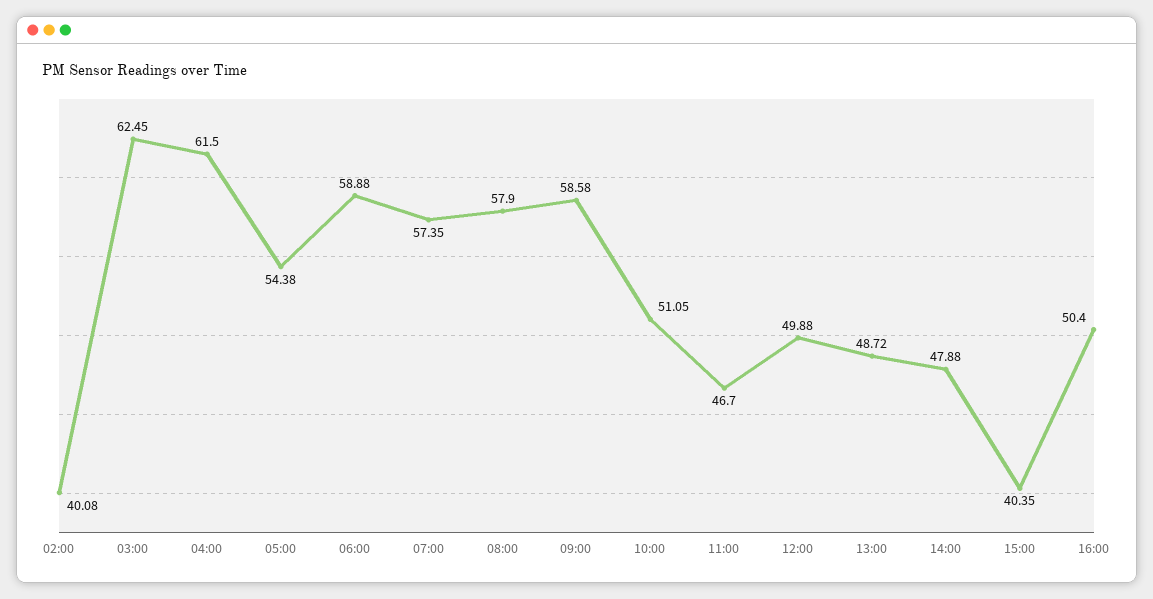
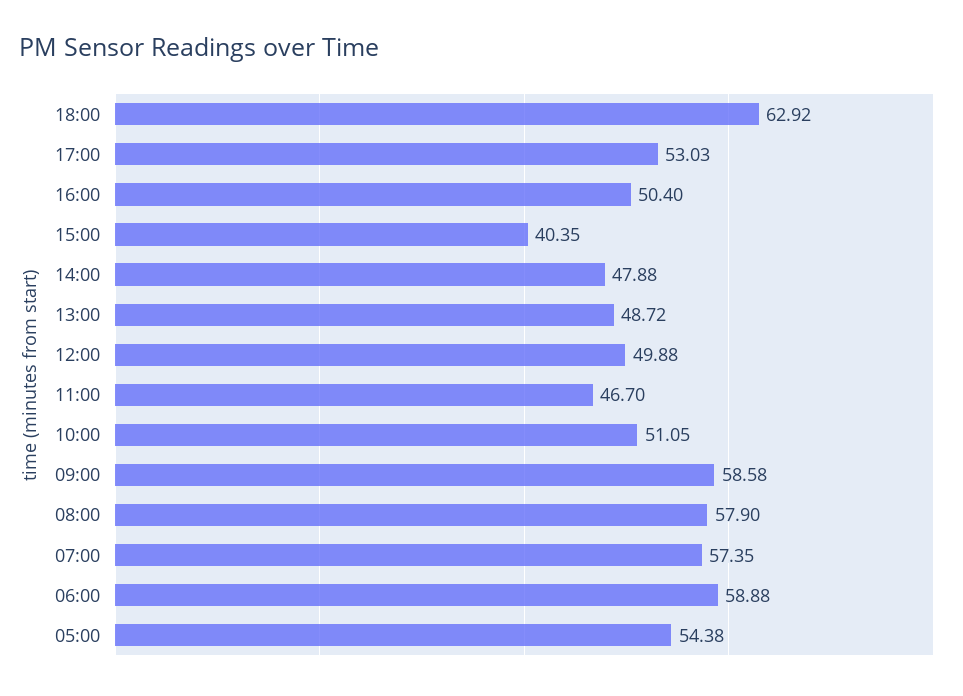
02:00: 40.08 -> none
03:00: 62.45 -> none
04:00: 61.5 -> none
18:00: none -> 62.92
17:00: none -> 53.03

